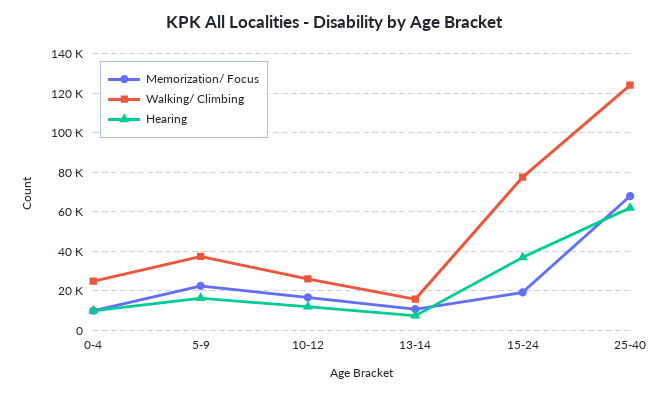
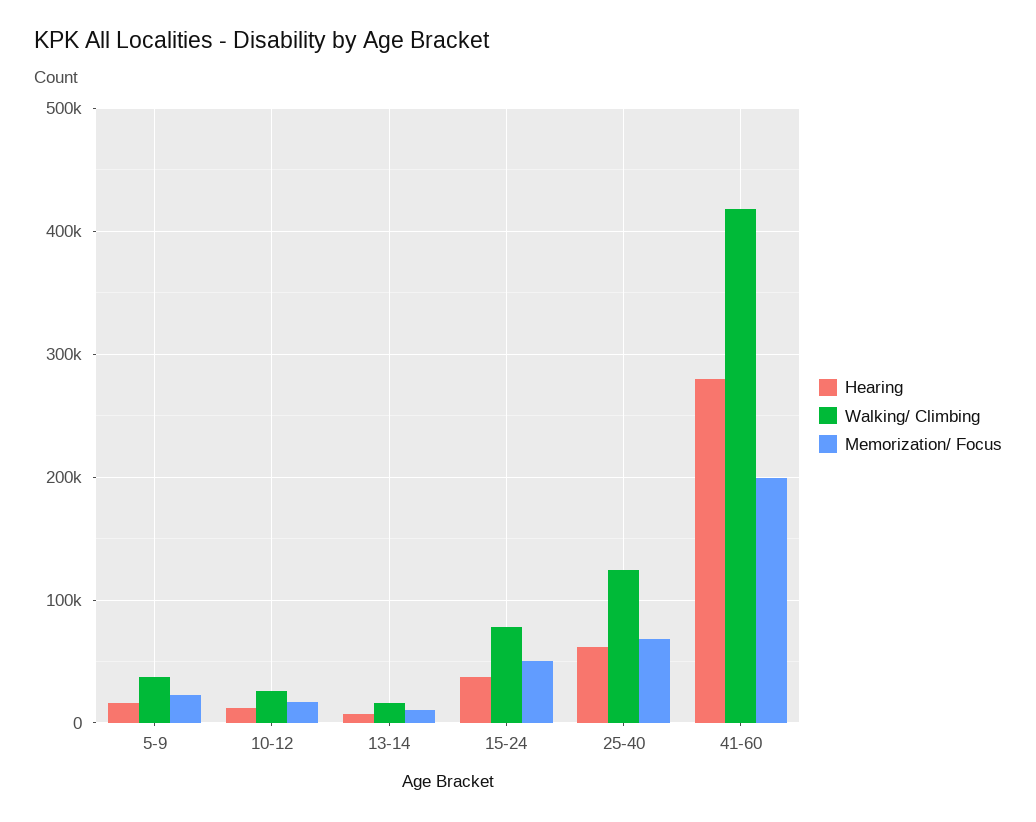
Memorization/ Focus, 0-4: 10000 -> none
Walking/ Climbing, 0-4: 25000 -> none
Hearing, 0-4: 10000 -> none
Memorization/ Focus, 15-24: 20000 -> 50000
Hearing, 41-60: none -> 280000
Walking/ Climbing, 41-60: none -> 420000
Memorization/ Focus, 41-60: none -> 200000

